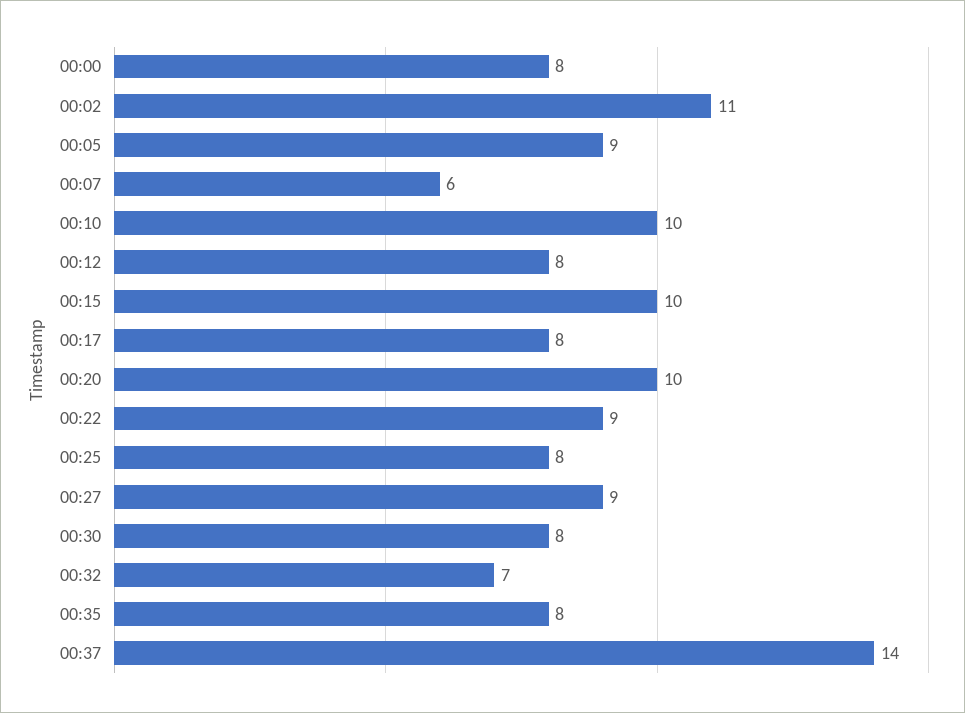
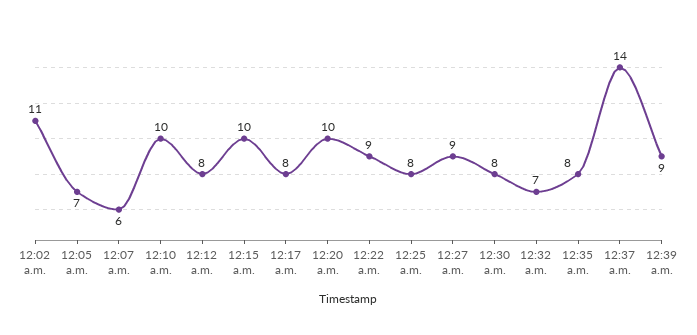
00:00: 8 -> none
00:05: 9 -> 7
12:39 a.m.: none -> 9

